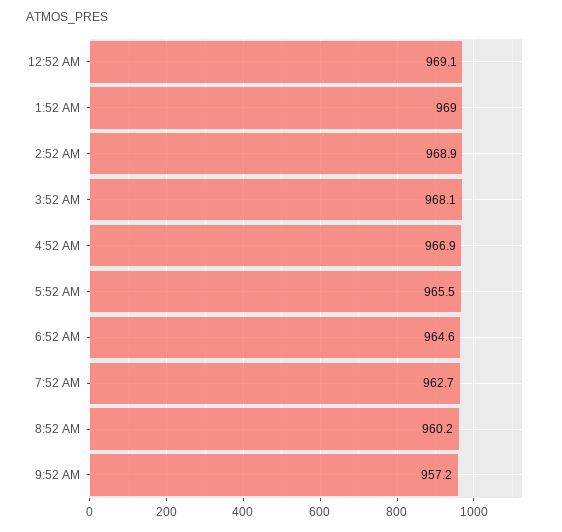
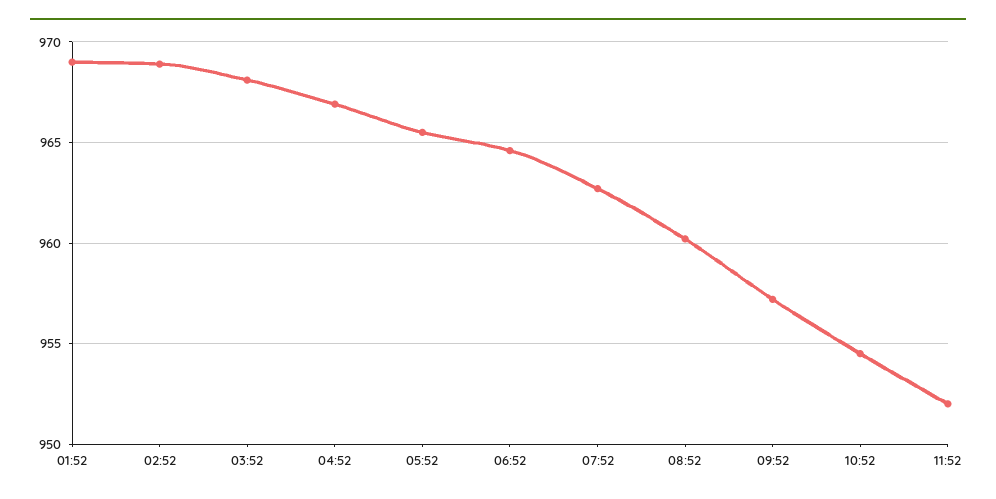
12:52 AM: 969.1 -> none
10:52: none -> 954.5
11:52: none -> 952

